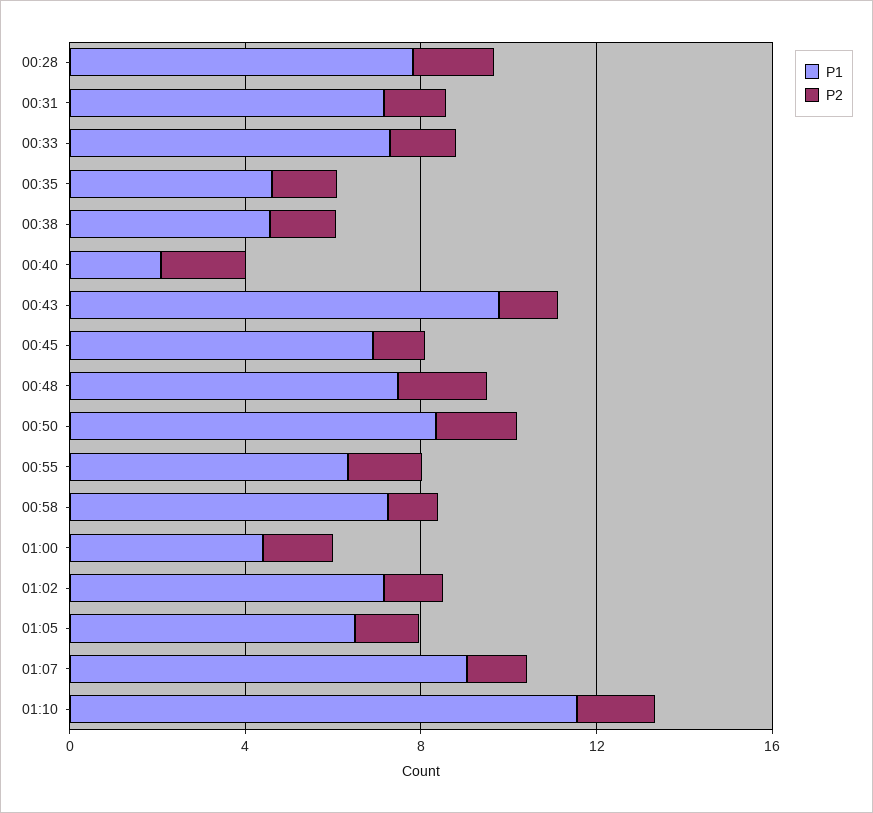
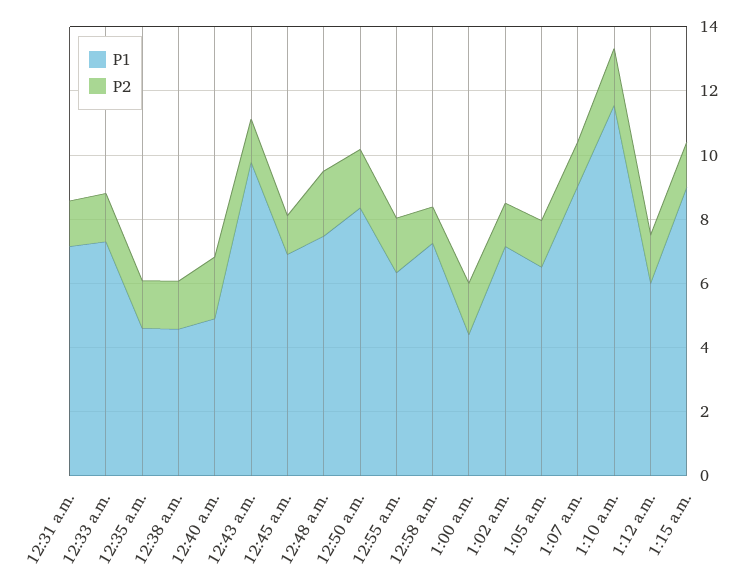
P1, 00:28: 8 -> none
P2, 00:28: 2 -> none
P1, 00:40: 2 -> 5
P1, 1:12 a.m.: none -> 6
P2, 1:12 a.m.: none -> 1.5
P1, 1:15 a.m.: none -> 9
P2, 1:15 a.m.: none -> 1.5

